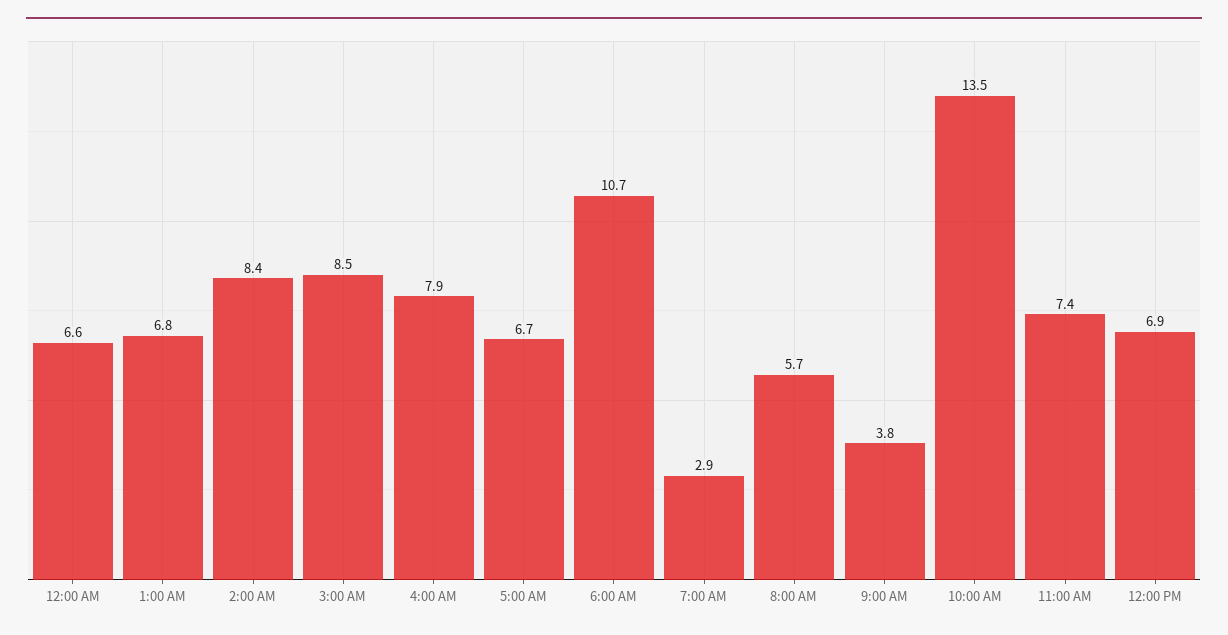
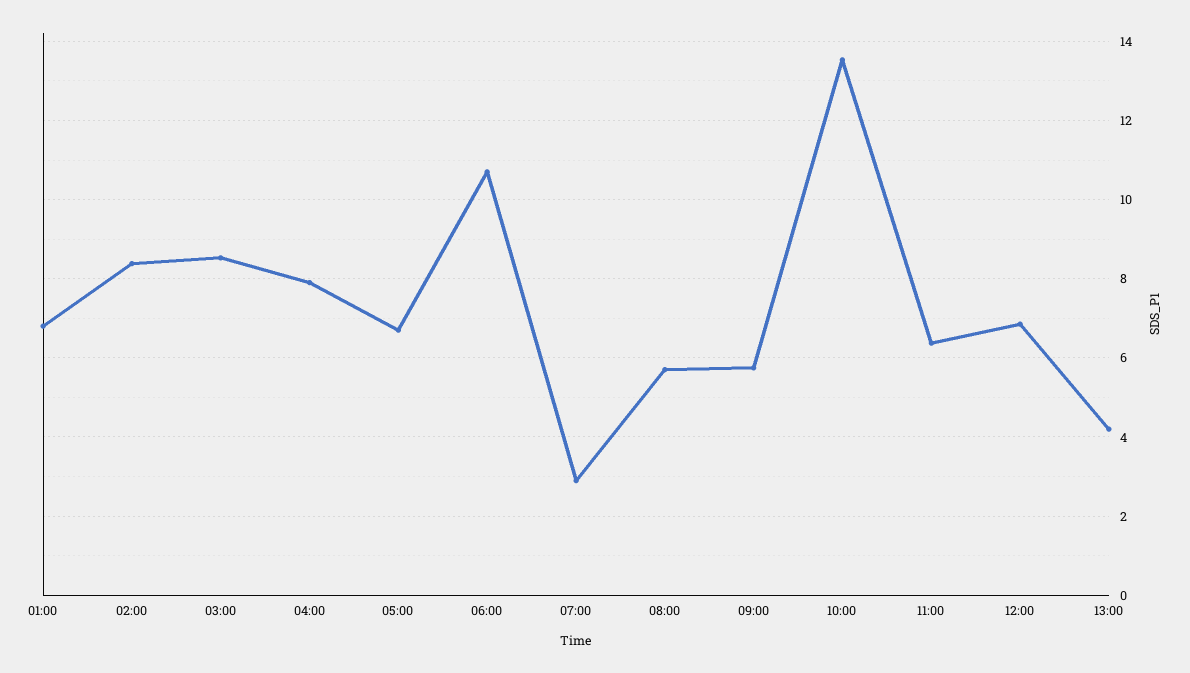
12:00 AM: 6.6 -> none
9:00 AM: 3.8 -> 5.8
11:00 AM: 7.4 -> 6.4
13:00: none -> 4.2

